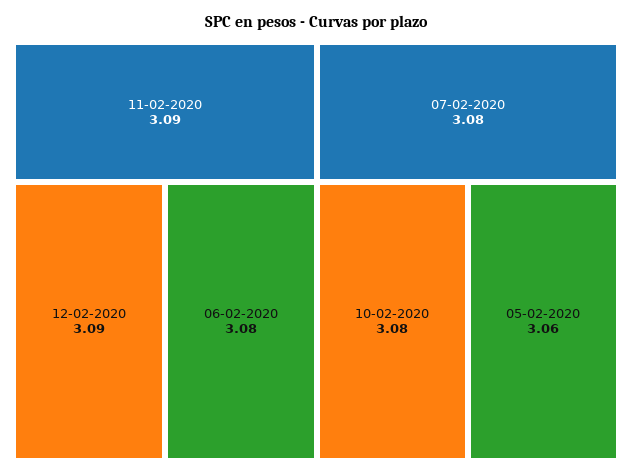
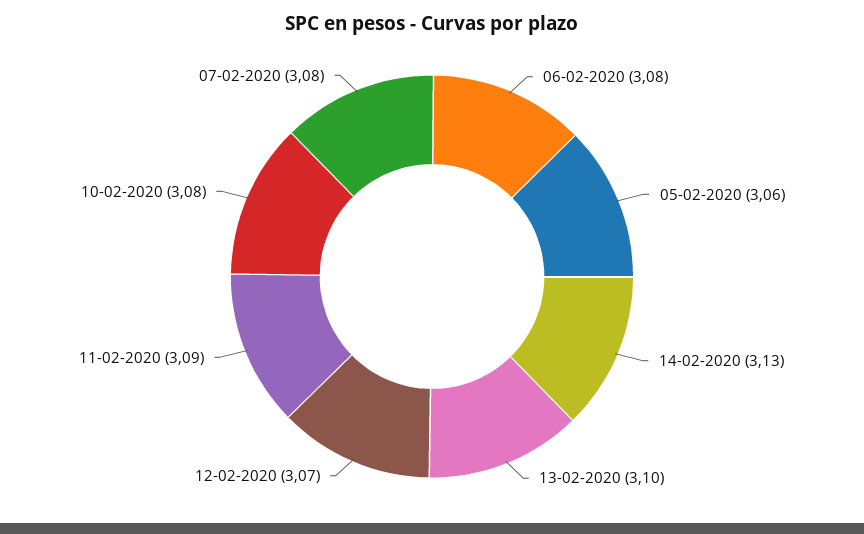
12-02-2020: 3.09 -> 3.07
14-02-2020: none -> 3.13
13-02-2020: none -> 3.1

